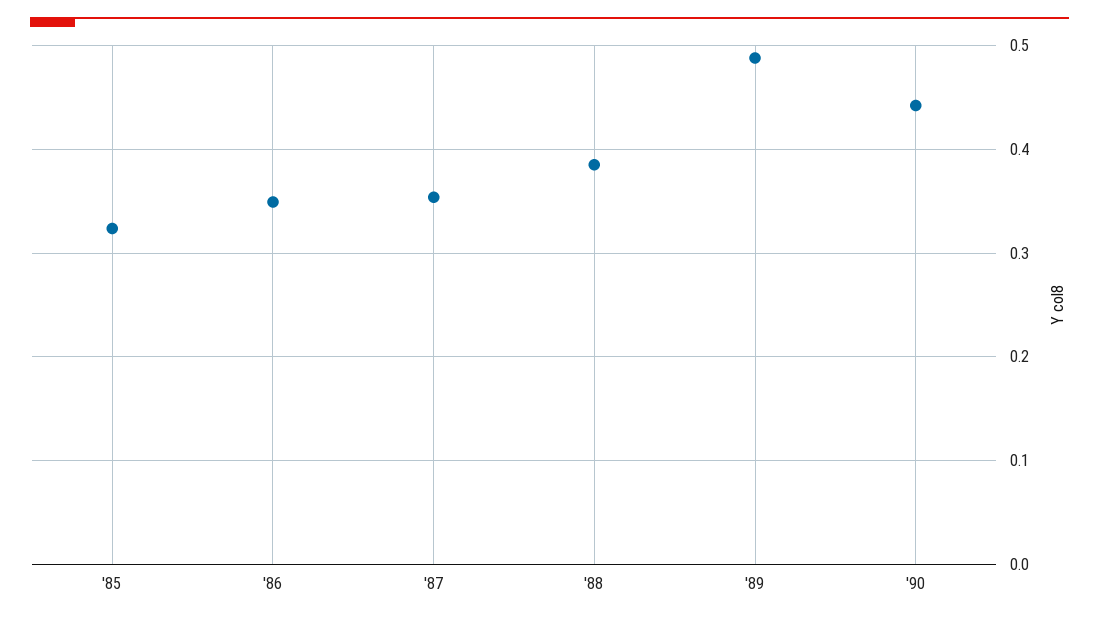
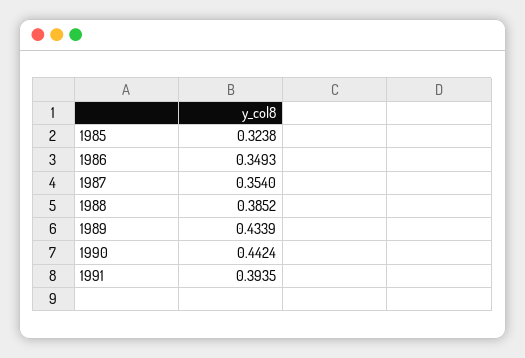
'89: 0.49 -> 0.4339
1991: none -> 0.3935

